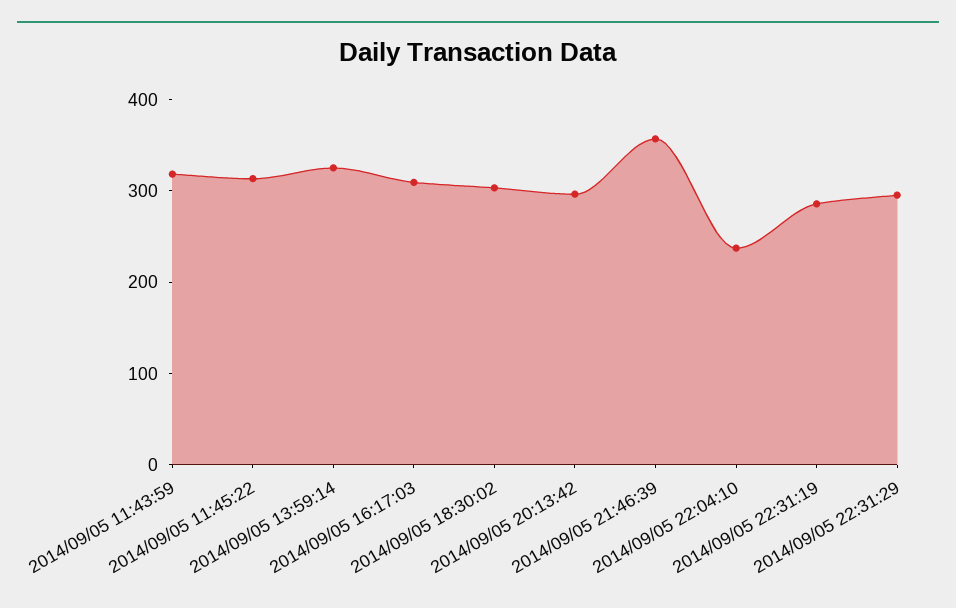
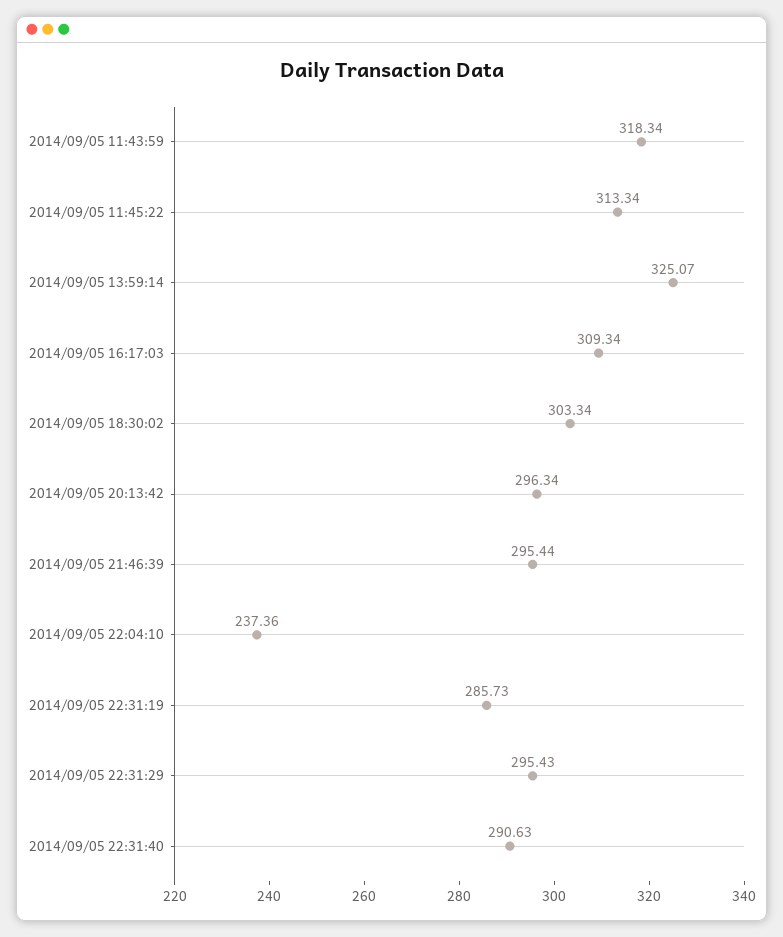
2014/09/05 21:46:39: 360 -> 295.44
2014/09/05 22:31:40: none -> 290.63

